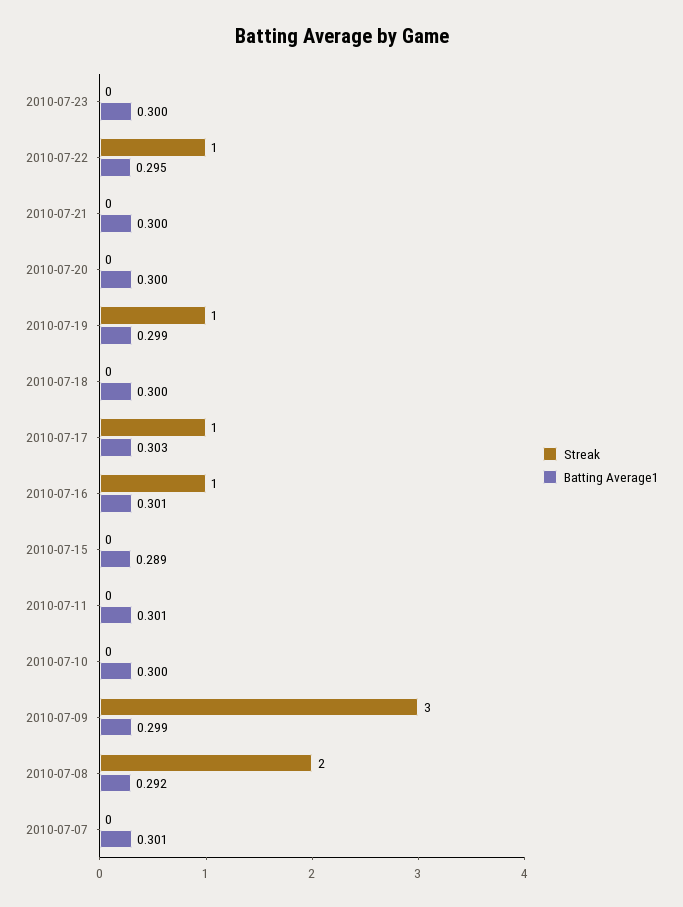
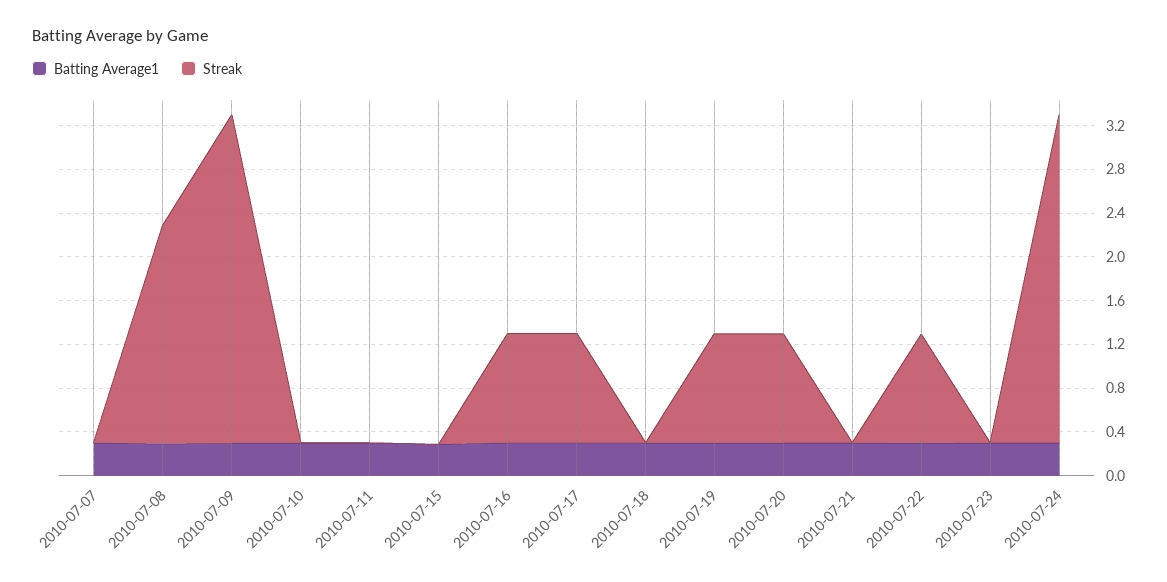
Streak, 2010-07-20: 0 -> 1
Batting Average1, 2010-07-24: none -> 0.3
Streak, 2010-07-24: none -> 3

